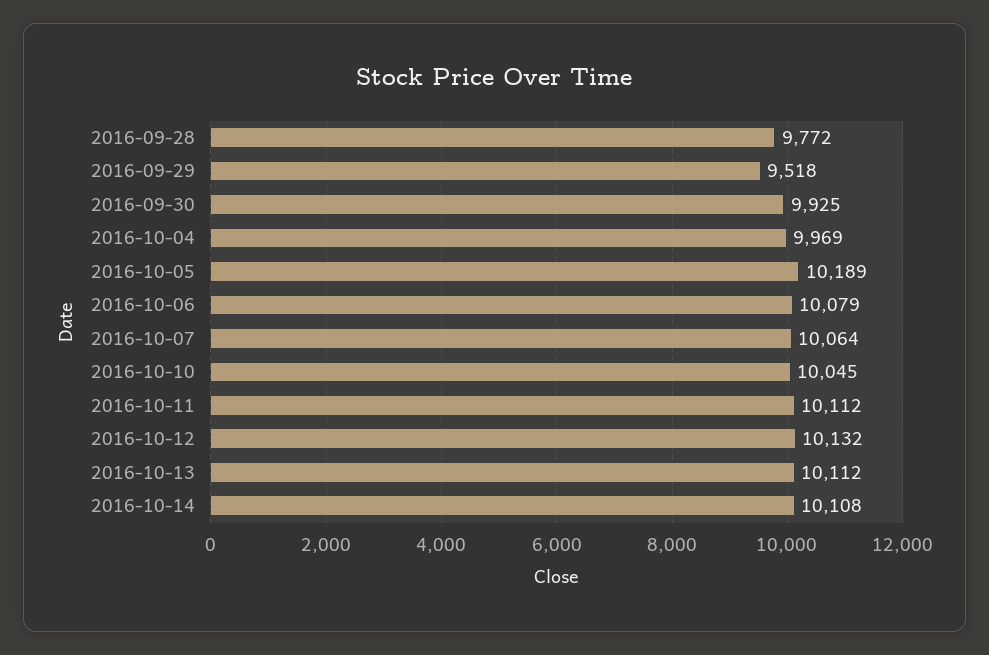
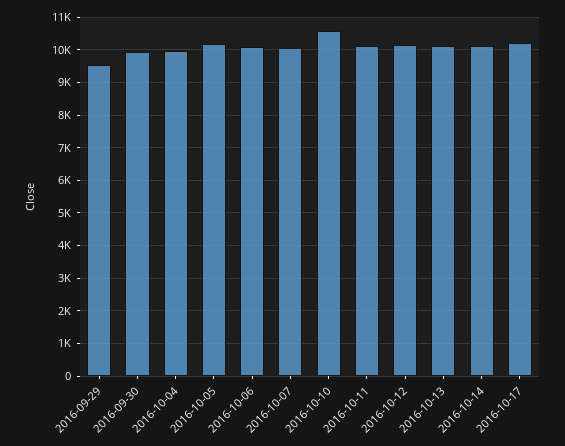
2016-09-28: 9772 -> none
2016-10-10: 10045 -> 10600
2016-10-17: none -> 10200

